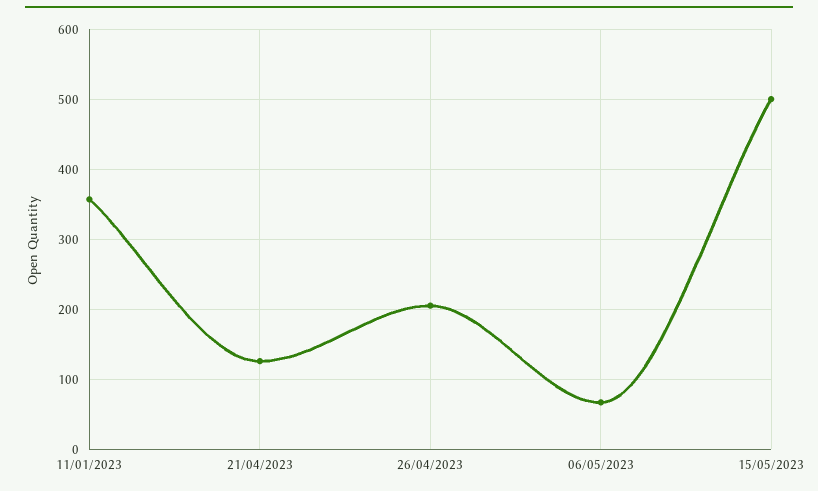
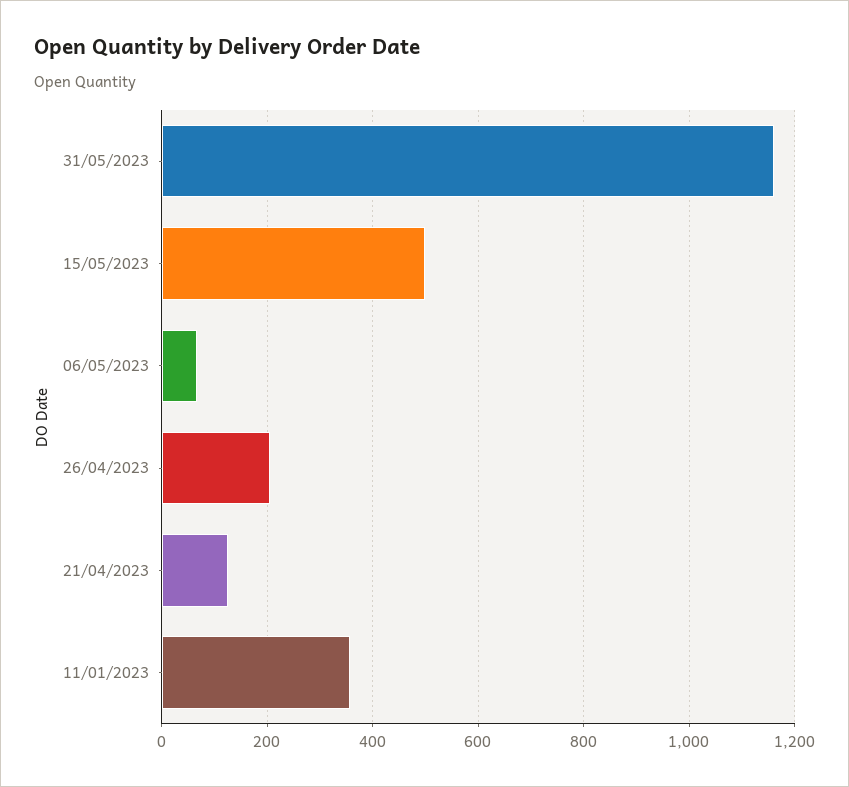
31/05/2023: none -> 1160

